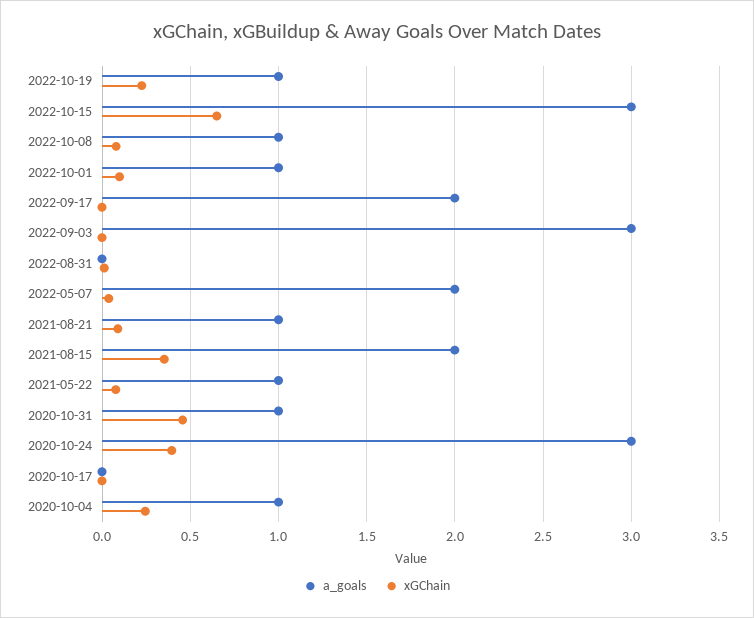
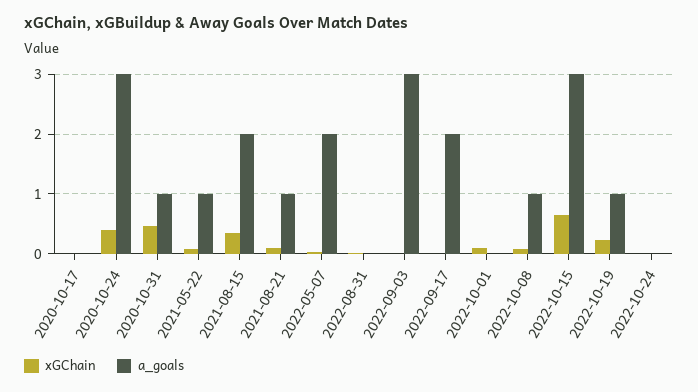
a_goals, 2022-10-01: 1 -> 0
a_goals, 2020-10-04: 1 -> none
xGChain, 2020-10-04: 0.25 -> none
xGChain, 2022-10-24: none -> 0
a_goals, 2022-10-24: none -> 0

